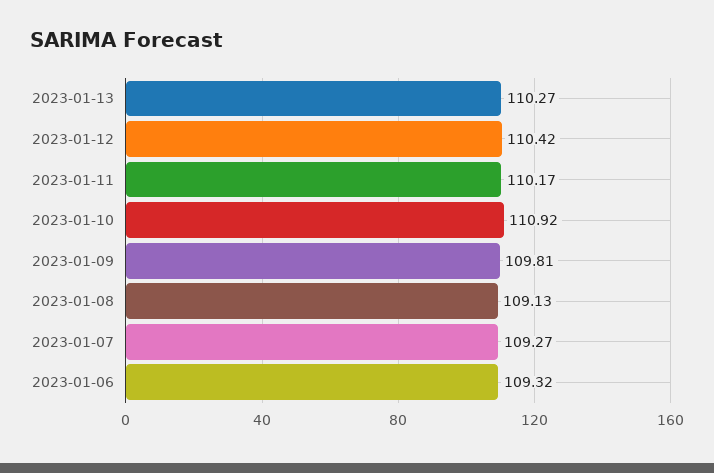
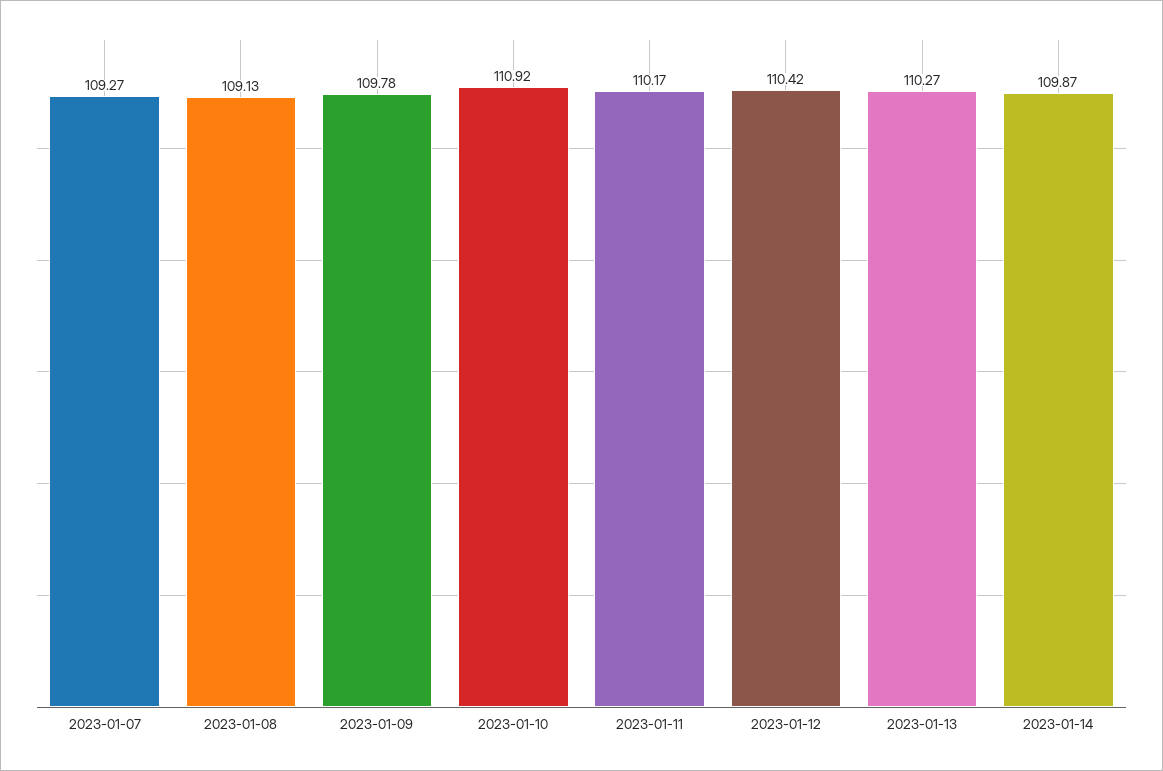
2023-01-09: 109.81 -> 109.78
2023-01-06: 109.32 -> none
2023-01-14: none -> 109.87

